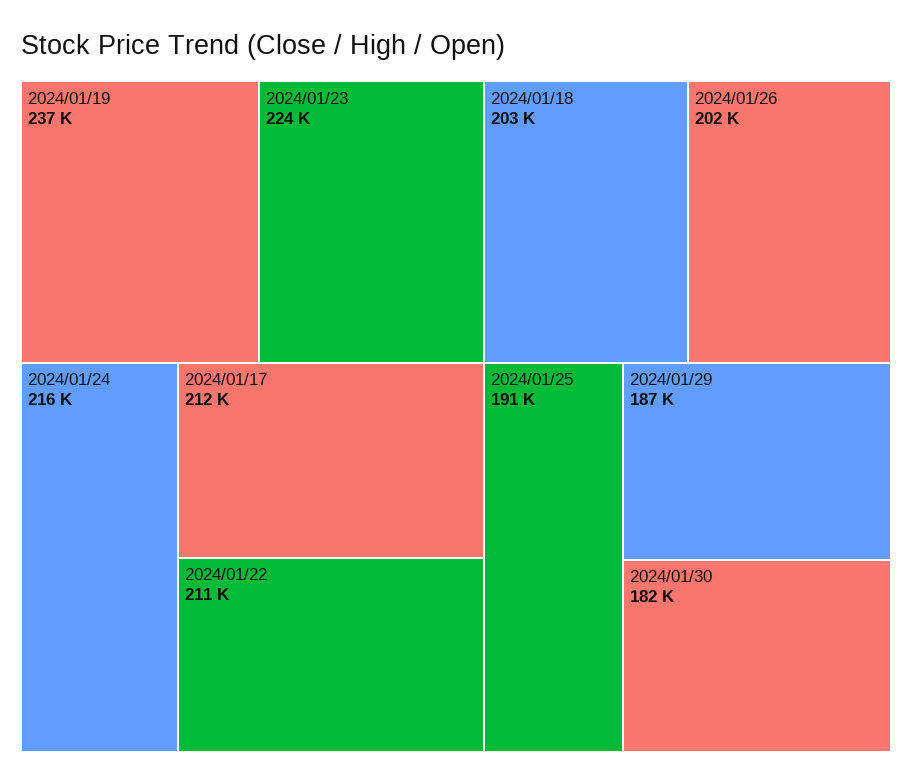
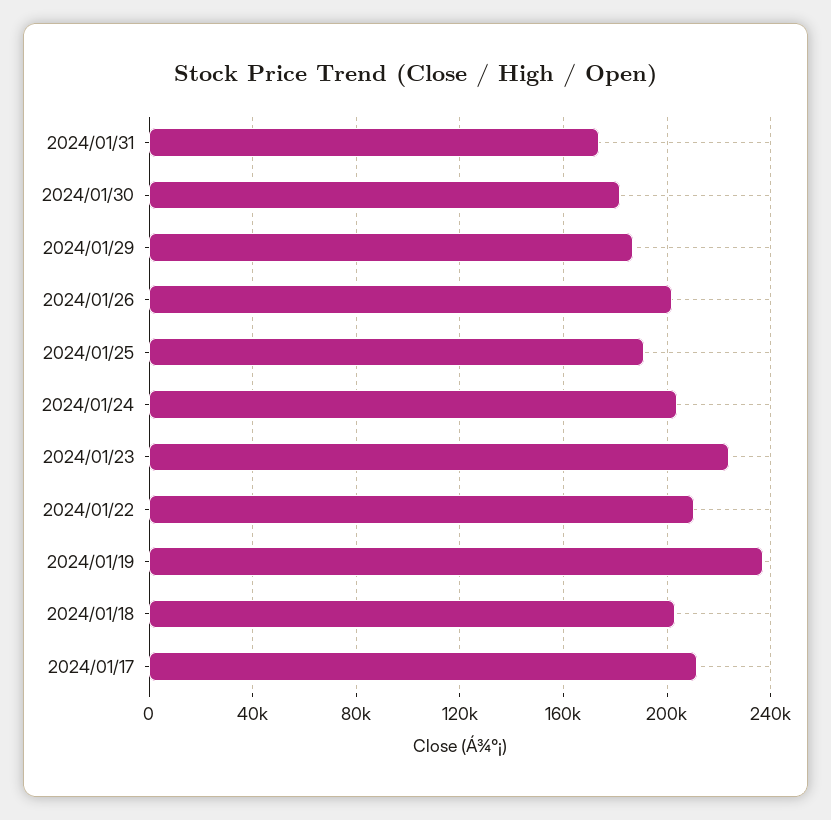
2024/01/24: 216000 -> 205000
2024/01/31: none -> 175000

